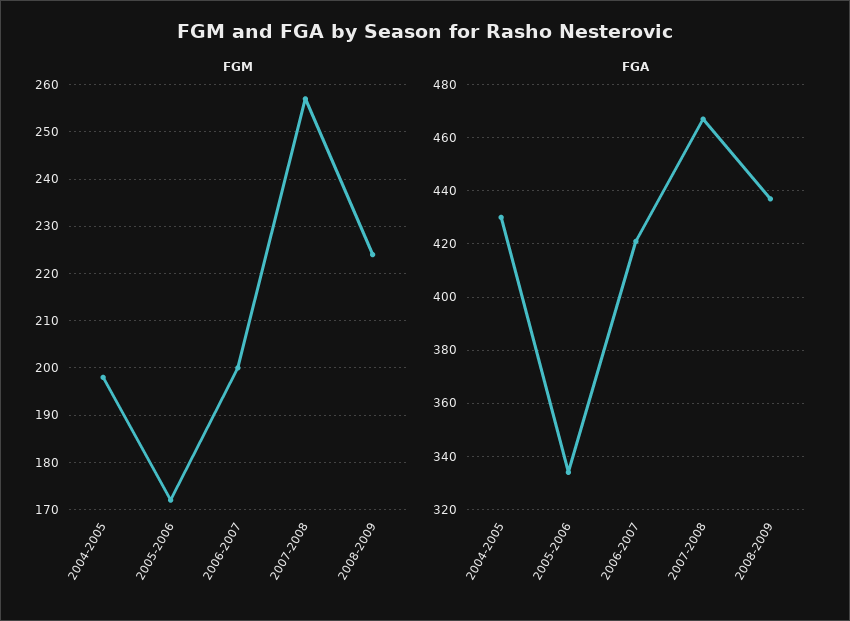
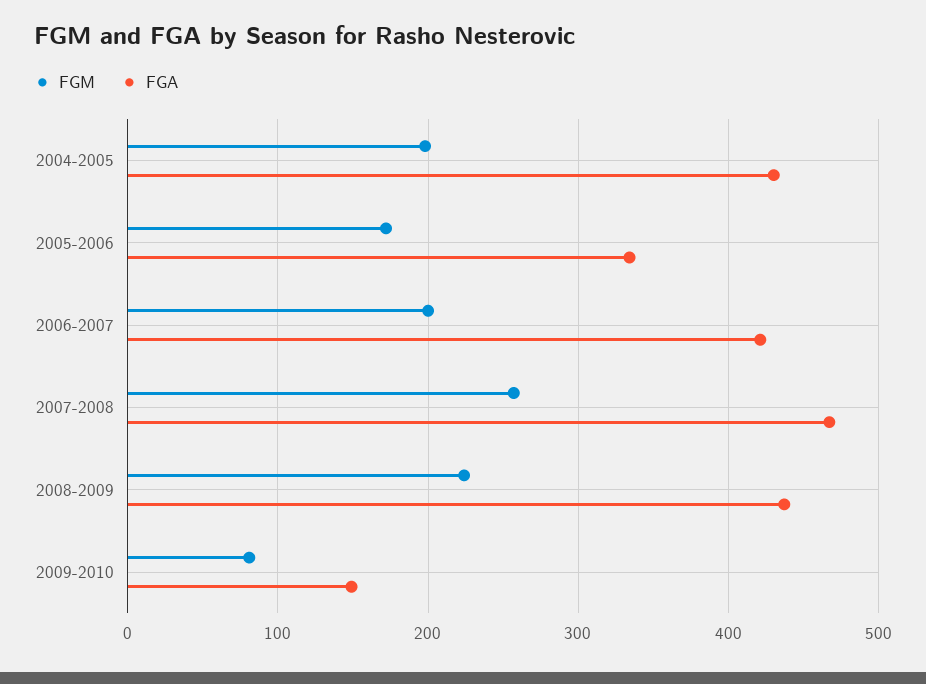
FGM, 2009-2010: none -> 80
FGA, 2009-2010: none -> 150

